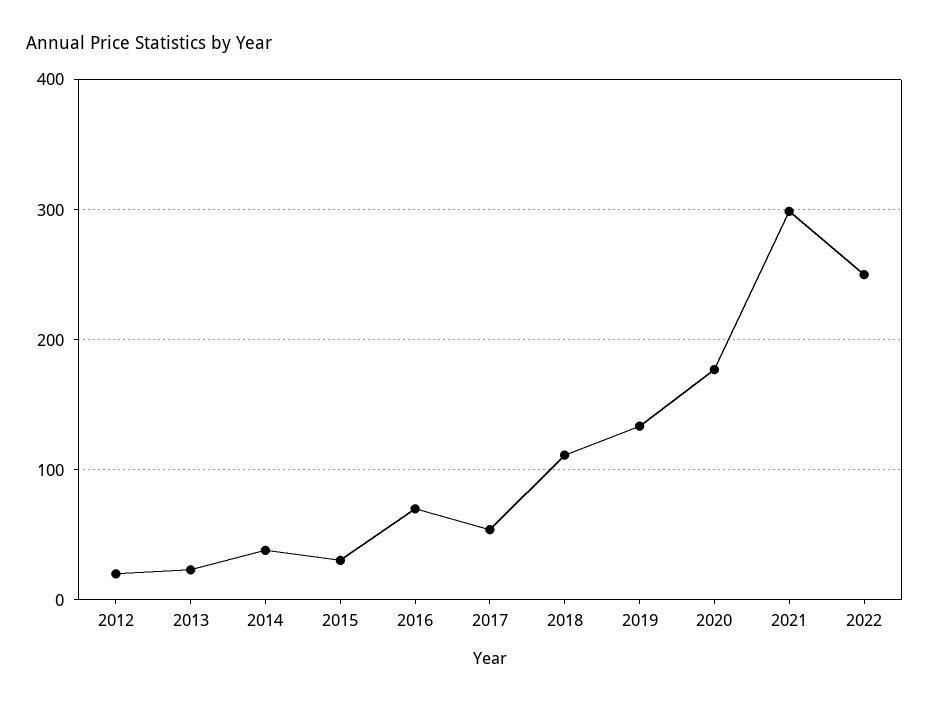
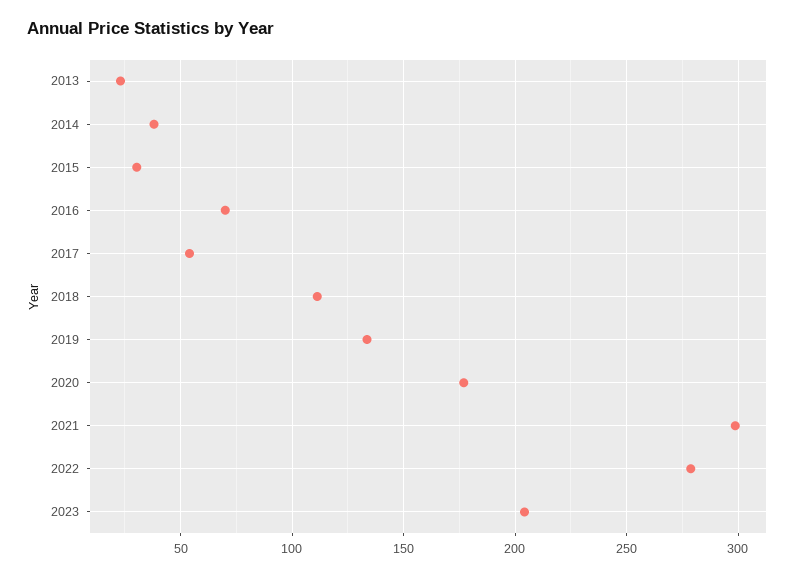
2012: 20 -> none
2022: 250 -> 280
2023: none -> 205

